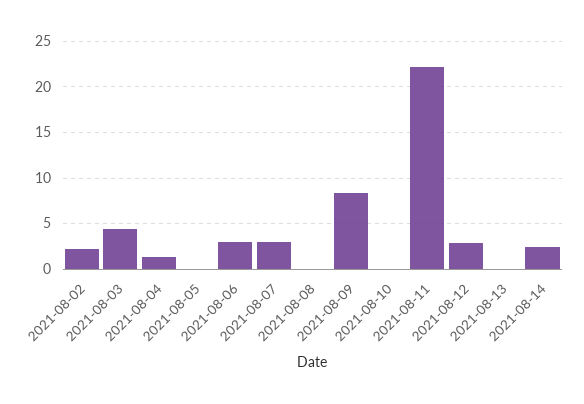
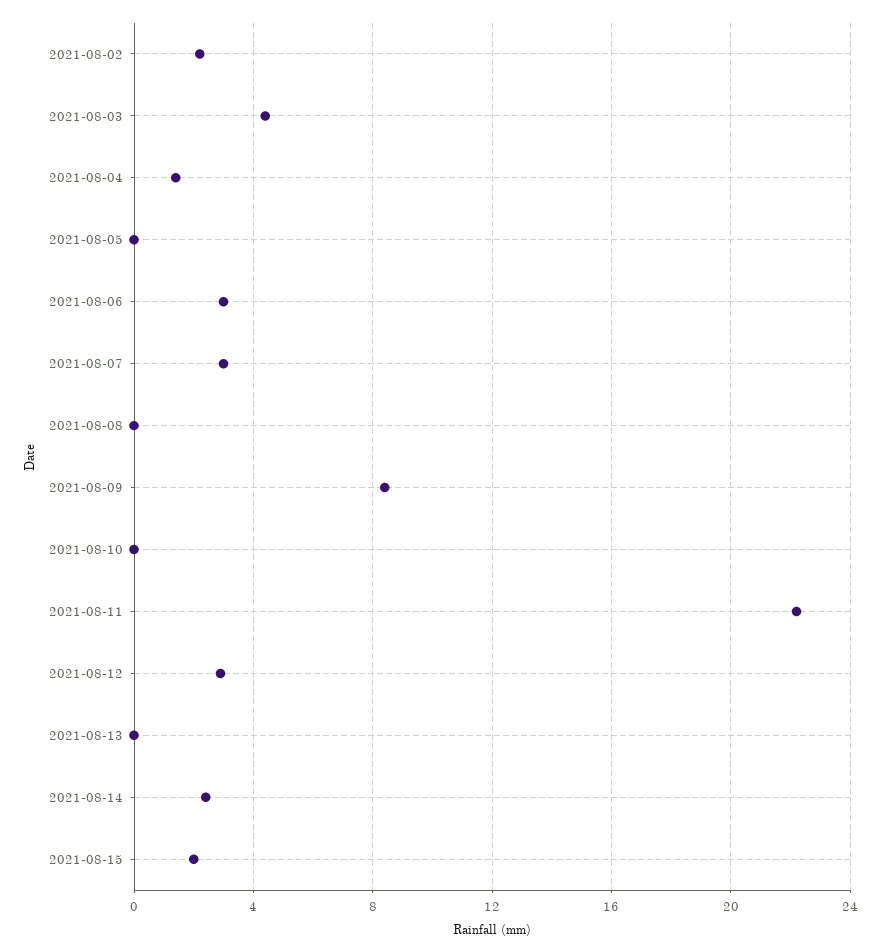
2021-08-15: none -> 2

